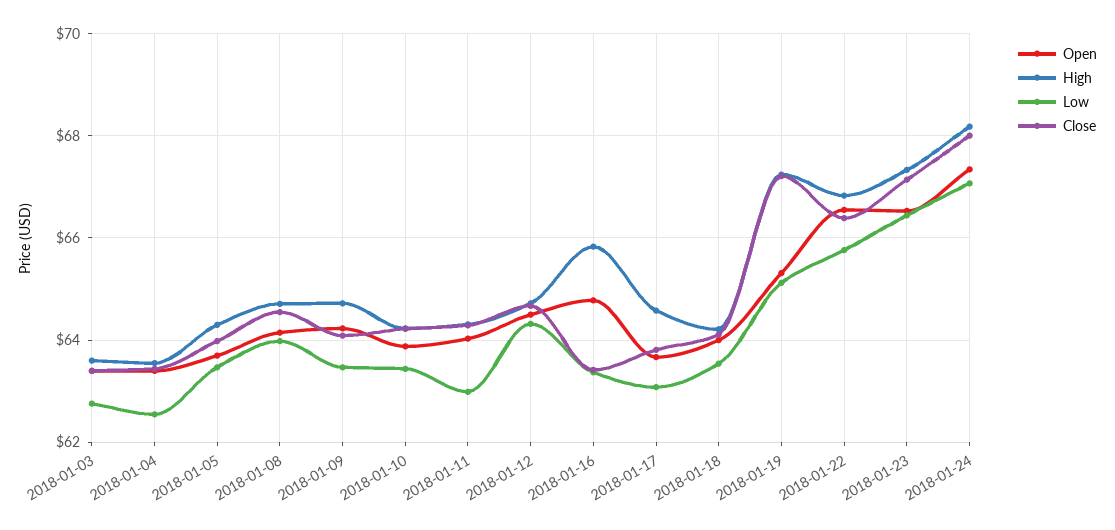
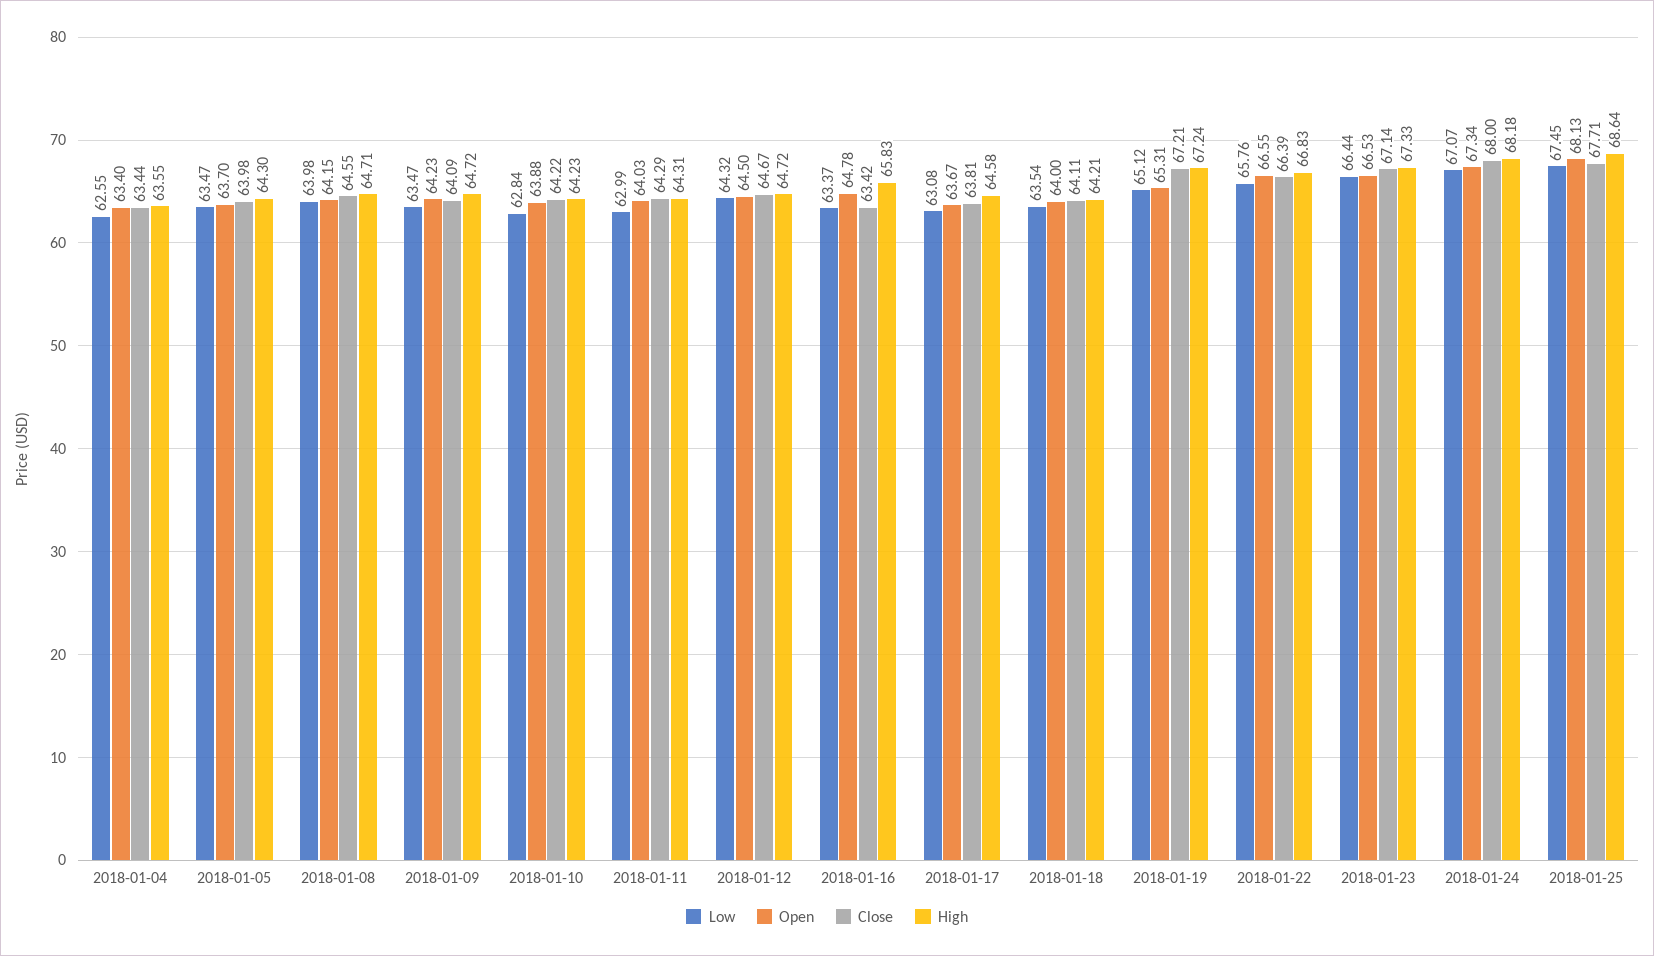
Open, 2018-01-03: 63.4 -> none
High, 2018-01-03: 63.6 -> none
Low, 2018-01-03: 62.8 -> none
Close, 2018-01-03: 63.4 -> none
Low, 2018-01-10: 63.4 -> 62.84
Low, 2018-01-25: none -> 67.45
Open, 2018-01-25: none -> 68.13
Close, 2018-01-25: none -> 67.71
High, 2018-01-25: none -> 68.64

